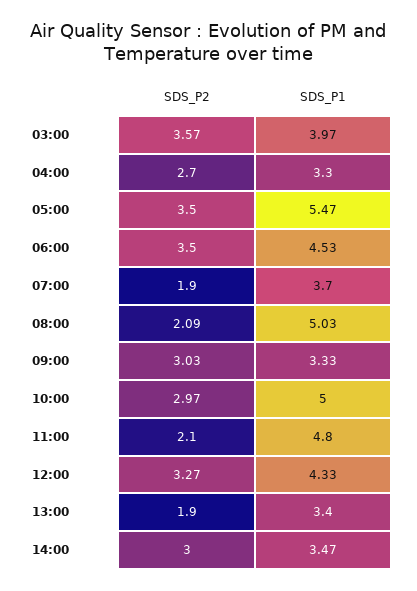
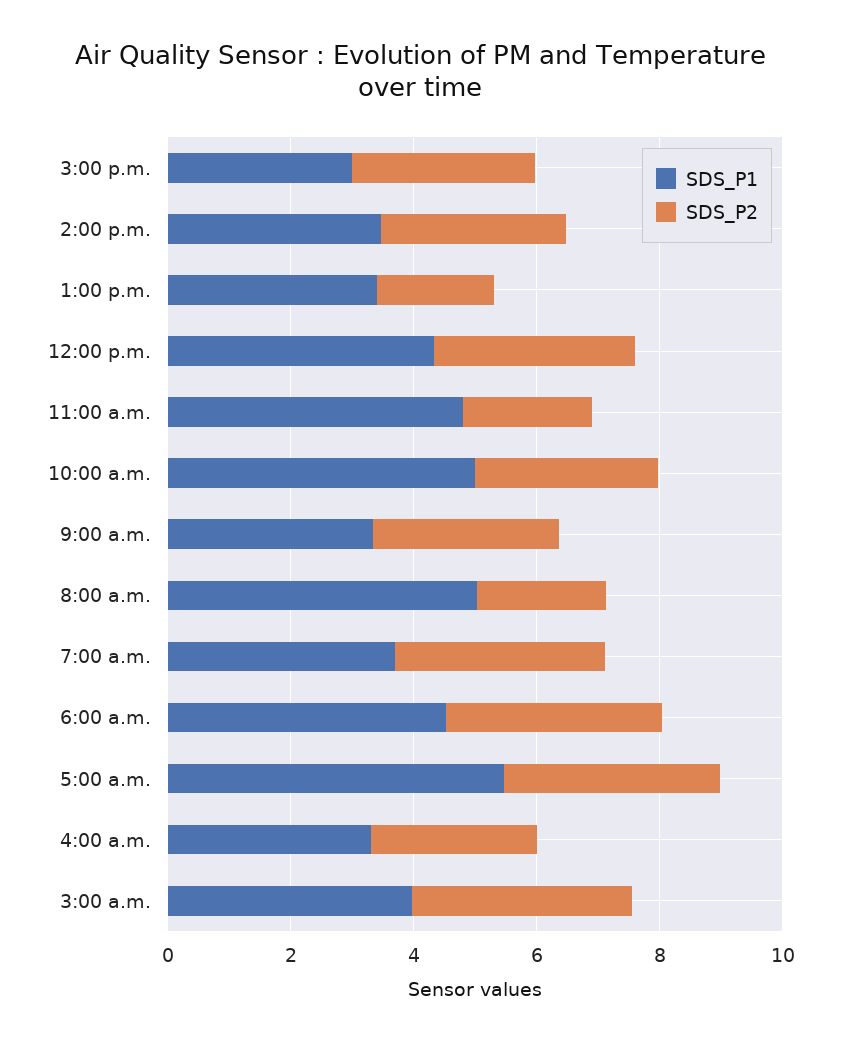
SDS_P2, 07:00: 1.9 -> 3.5
SDS_P1, 3:00 p.m.: none -> 3
SDS_P2, 3:00 p.m.: none -> 3

